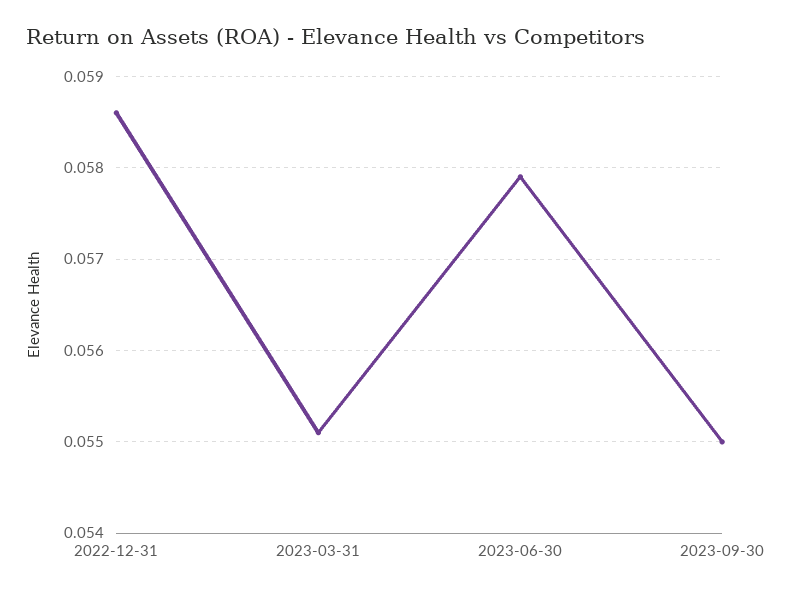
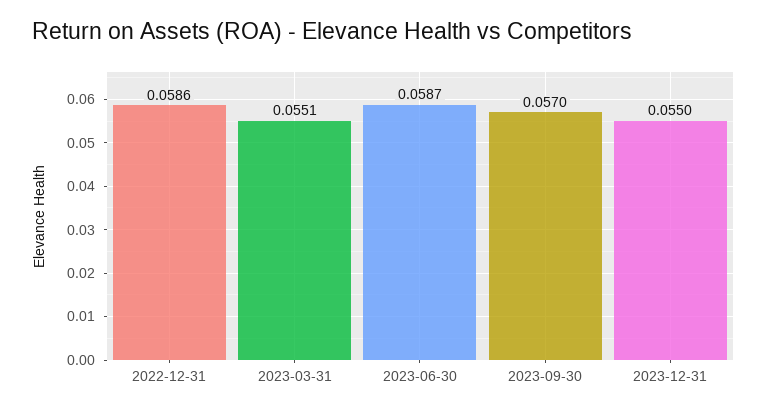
2023-06-30: 0.0579 -> 0.0587
2023-09-30: 0.055 -> 0.057
2023-12-31: none -> 0.055

